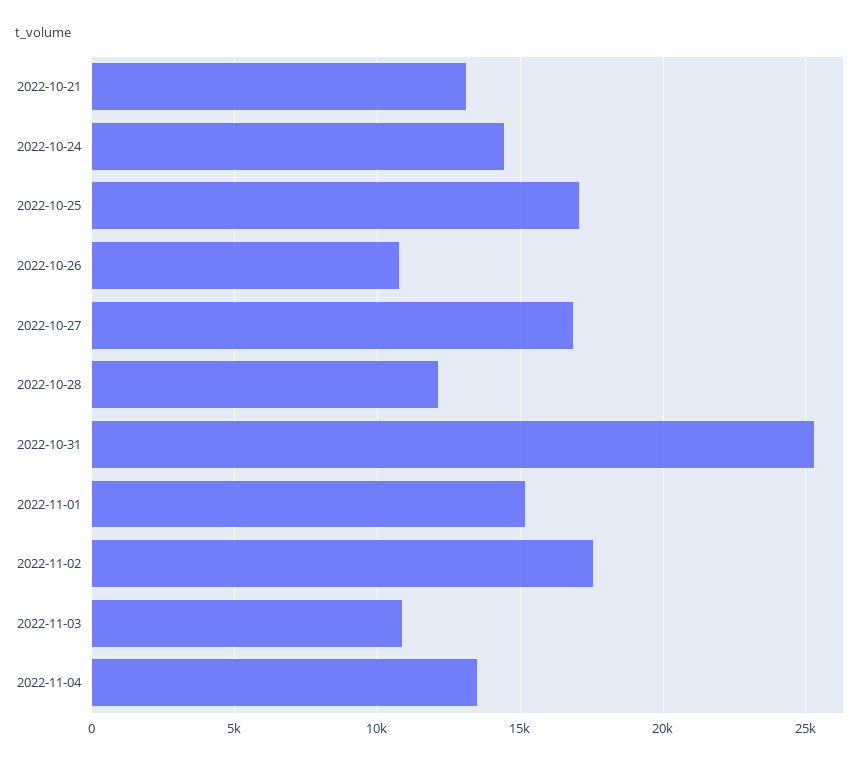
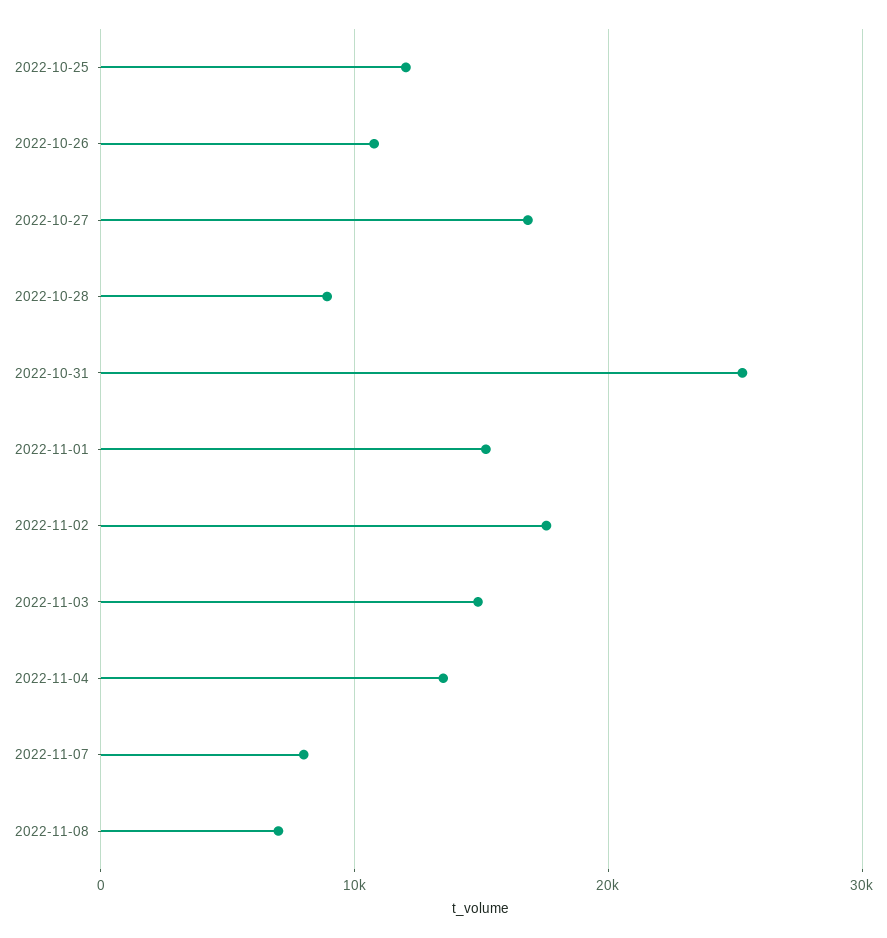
2022-10-21: 13000 -> none
2022-10-24: 14500 -> none
2022-10-25: 17000 -> 12000
2022-10-28: 12000 -> 9000
2022-11-03: 11000 -> 15000
2022-11-07: none -> 8000
2022-11-08: none -> 7000

